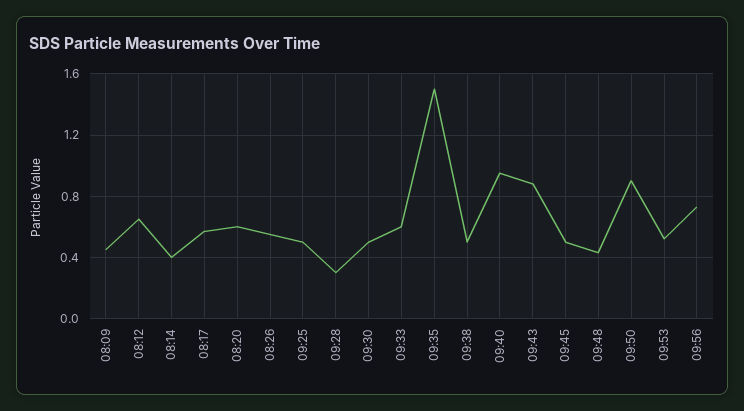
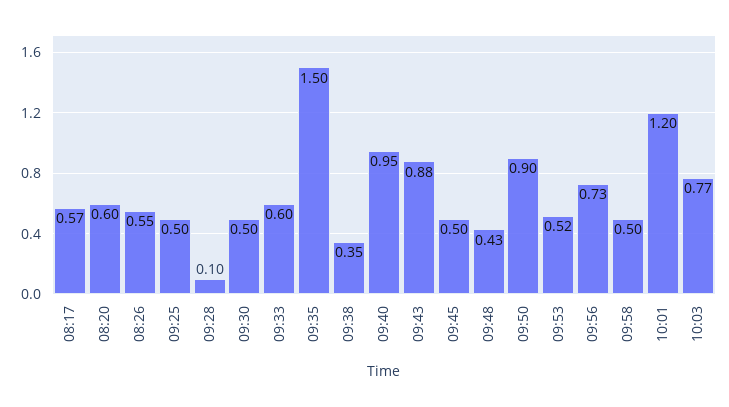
08:09: 0.45 -> none
08:12: 0.65 -> none
08:14: 0.4 -> none
09:28: 0.3 -> 0.1
09:38: 0.5 -> 0.35
09:58: none -> 0.5
10:01: none -> 1.2
10:03: none -> 0.77

